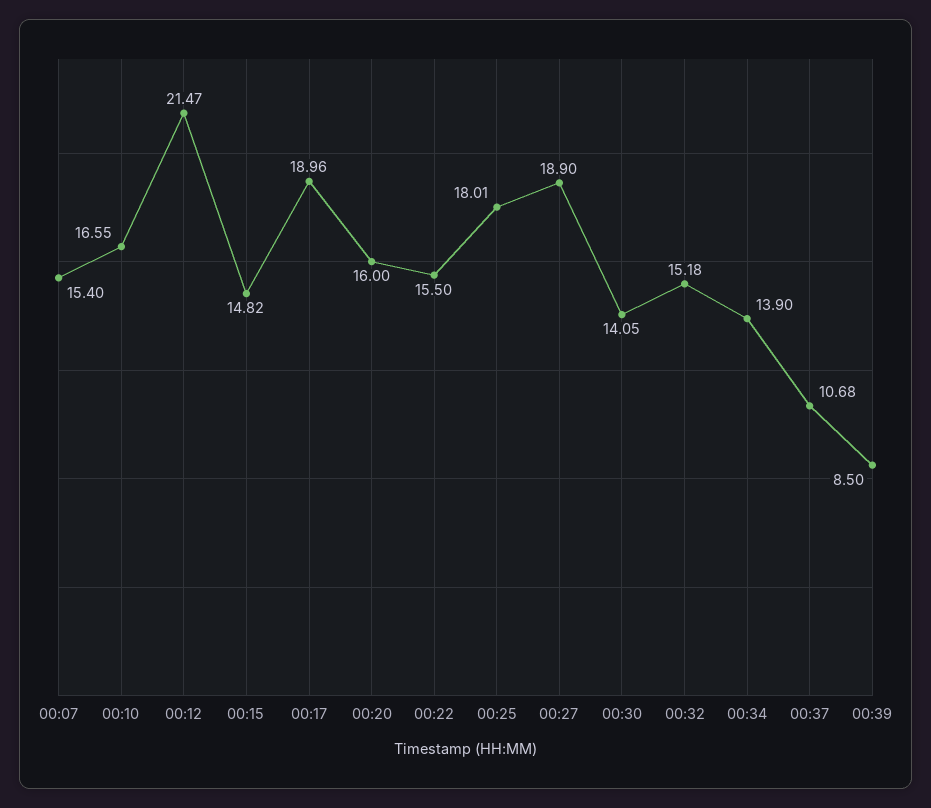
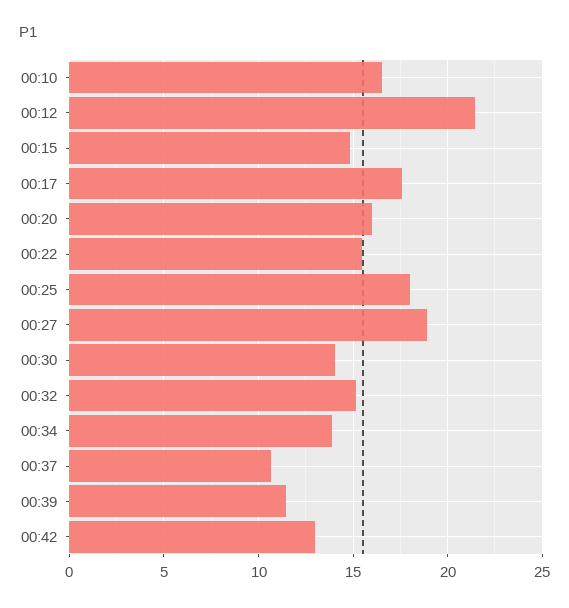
00:07: 15.4 -> none
00:17: 18.96 -> 17.5
00:39: 8.5 -> 11.5
00:42: none -> 13

